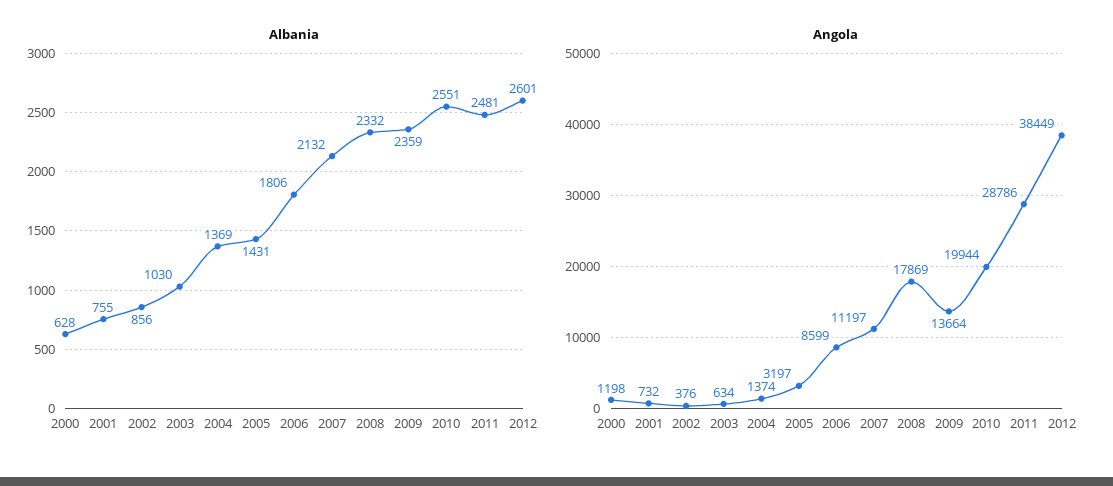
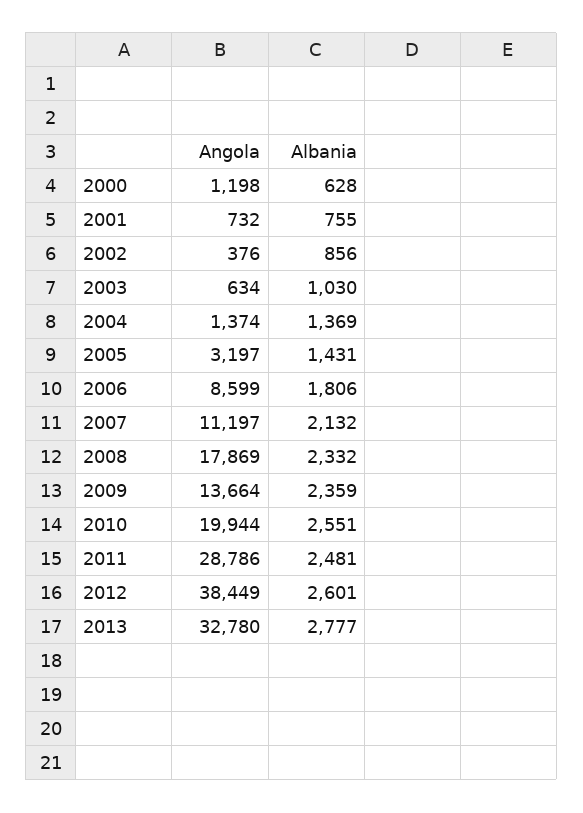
Angola, 2013: none -> 32780
Albania, 2013: none -> 2777

